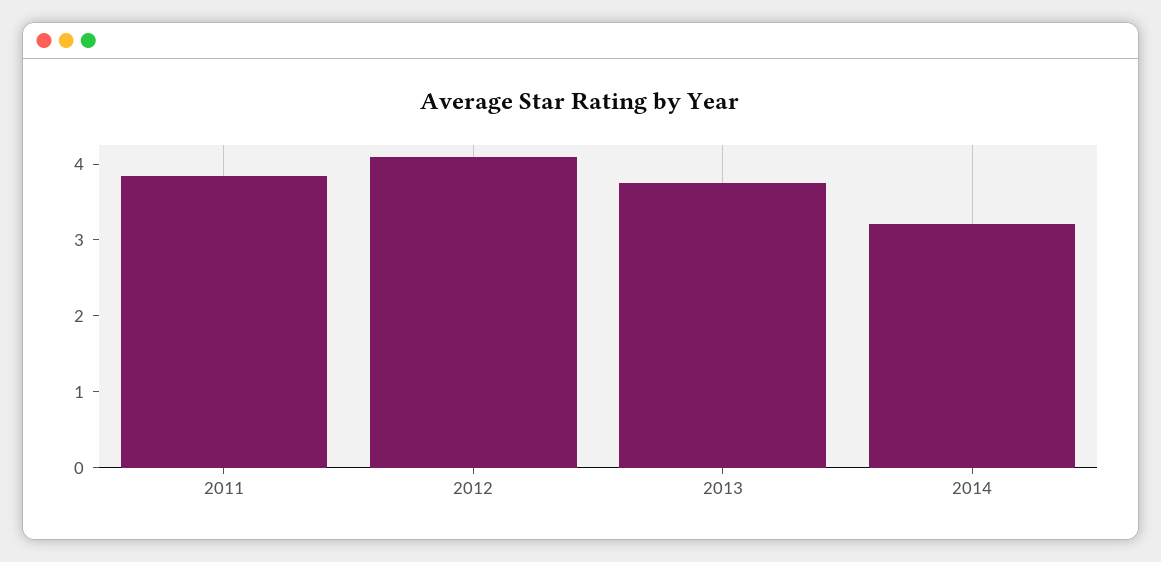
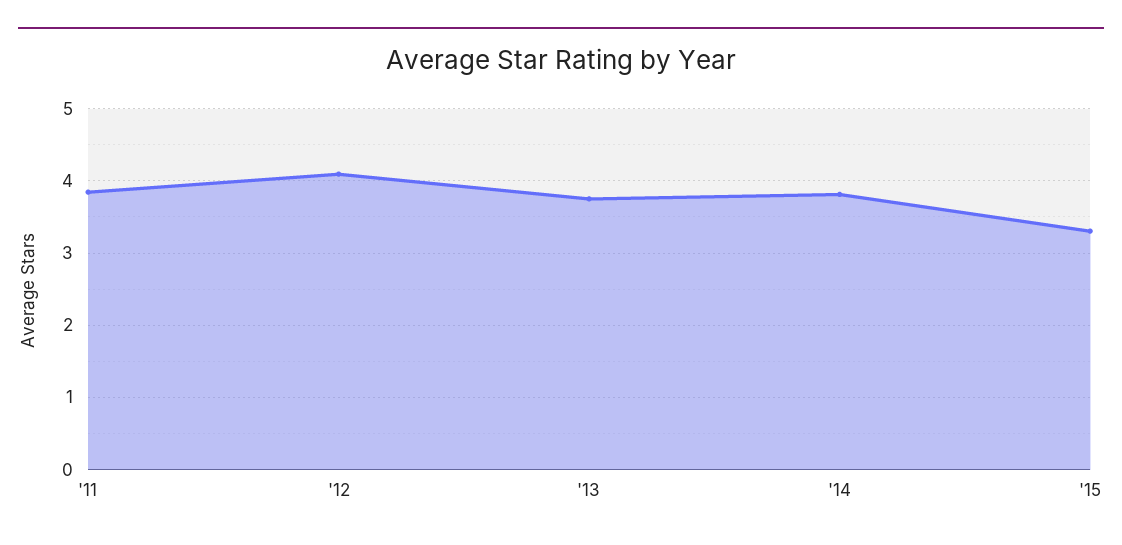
2014: 3.2 -> 3.8
'15: none -> 3.3

